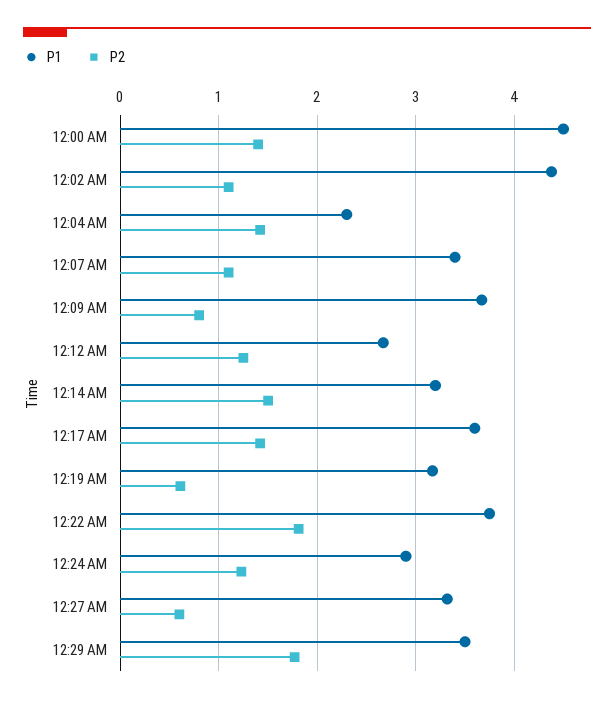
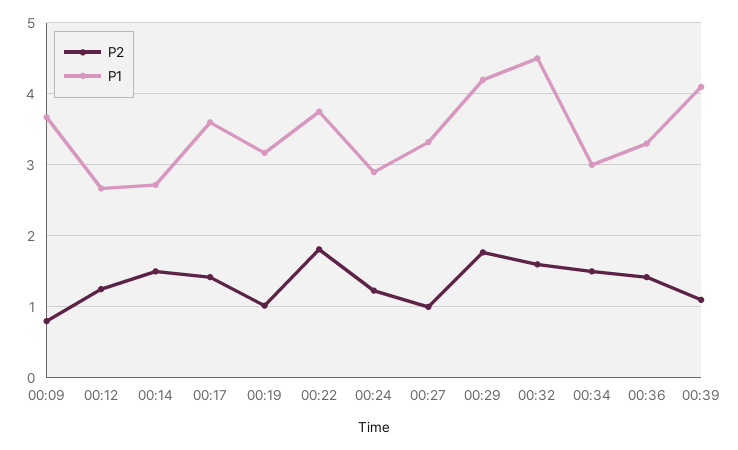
P1, 12:00 AM: 4.5 -> none
P2, 12:00 AM: 1.4 -> none
P1, 12:02 AM: 4.4 -> none
P2, 12:02 AM: 1.1 -> none
P1, 12:04 AM: 2.3 -> none
P2, 12:04 AM: 1.4 -> none
P1, 12:07 AM: 3.4 -> none
P2, 12:07 AM: 1.1 -> none
P1, 12:14 AM: 3.2 -> 2.7
P2, 12:19 AM: 0.6 -> 1
P2, 12:27 AM: 0.6 -> 1
P1, 12:29 AM: 3.5 -> 4.2
P2, 00:32: none -> 1.6
P1, 00:32: none -> 4.5
P2, 00:34: none -> 1.5
P1, 00:34: none -> 3
P2, 00:36: none -> 1.4
P1, 00:36: none -> 3.3
P2, 00:39: none -> 1.1
P1, 00:39: none -> 4.1

